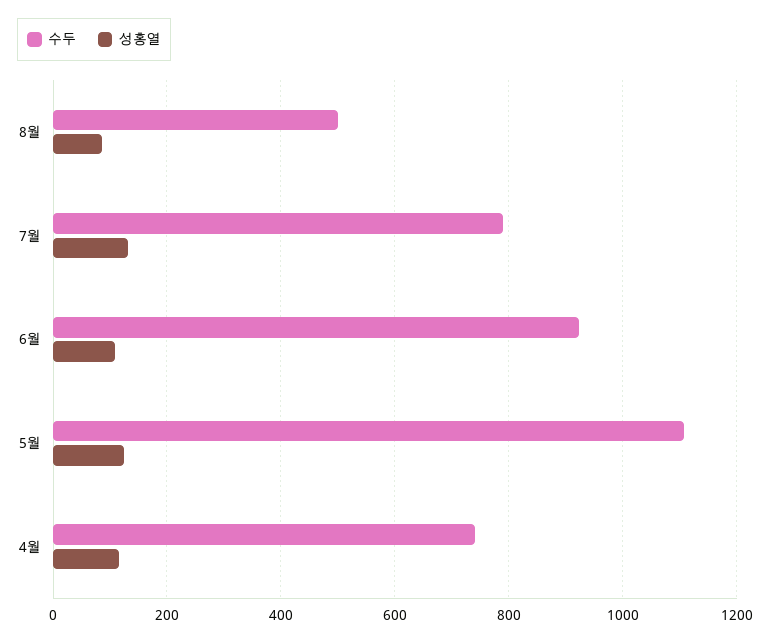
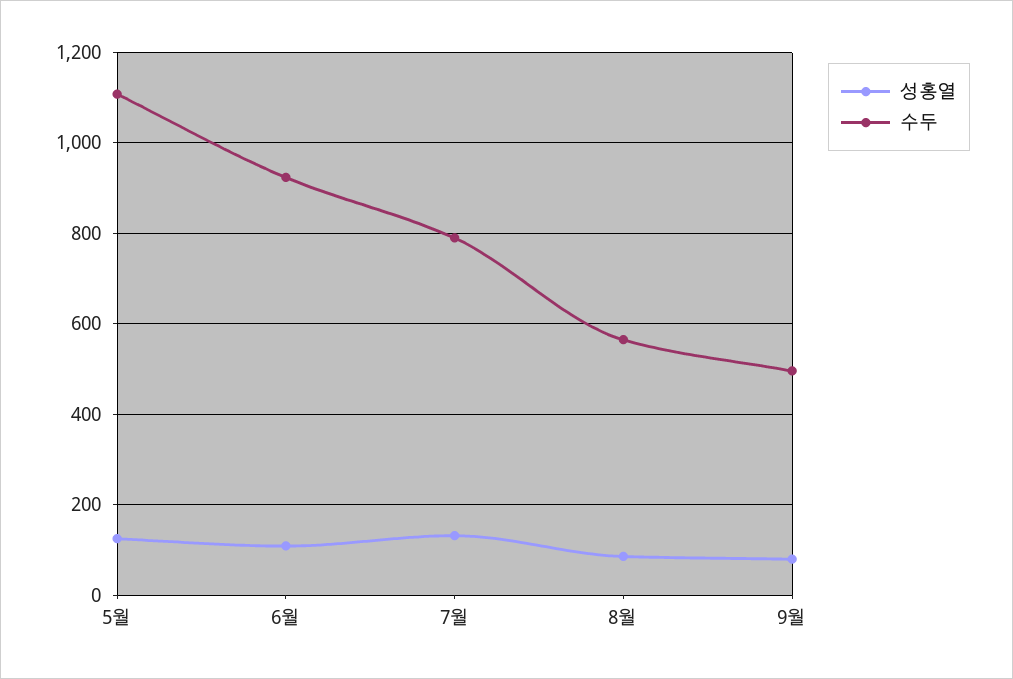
수두, 8월: 500 -> 560
수두, 4월: 740 -> none
성홍열, 4월: 120 -> none
성홍열, 9월: none -> 80
수두, 9월: none -> 500

